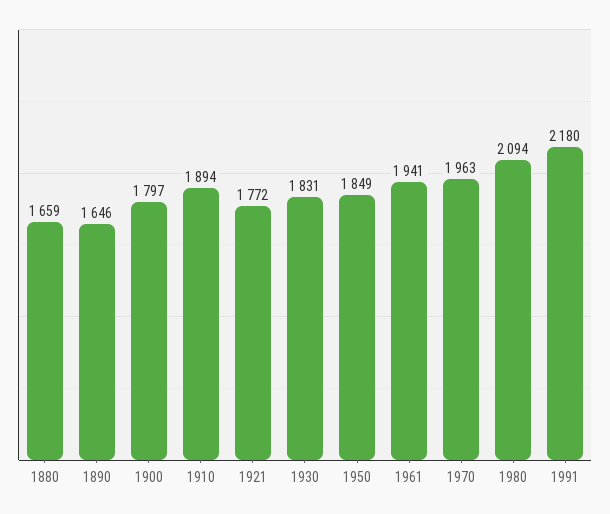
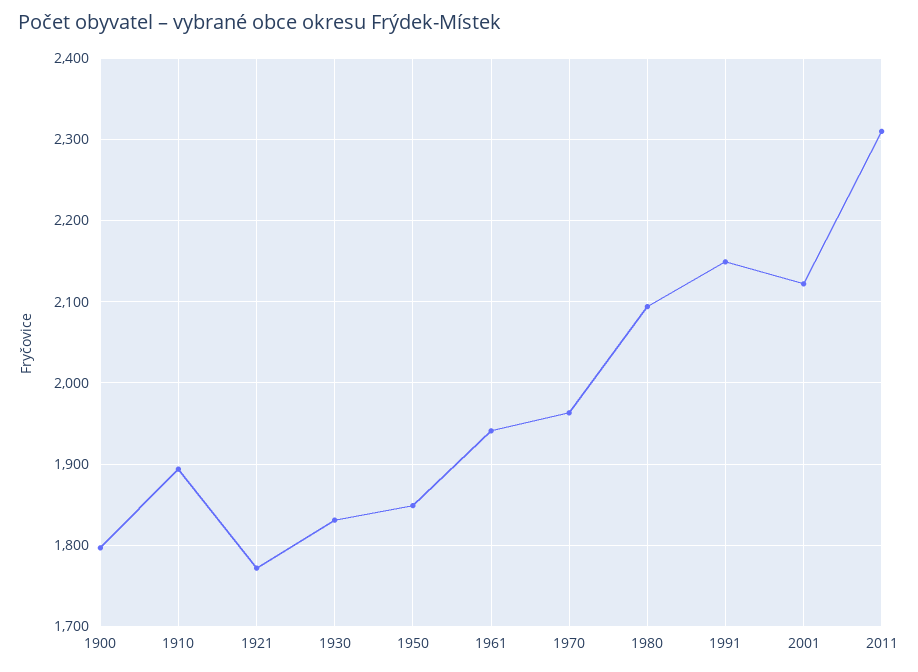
1880: 1659 -> none
1890: 1646 -> none
1991: 2180 -> 2150
2001: none -> 2120
2011: none -> 2310

